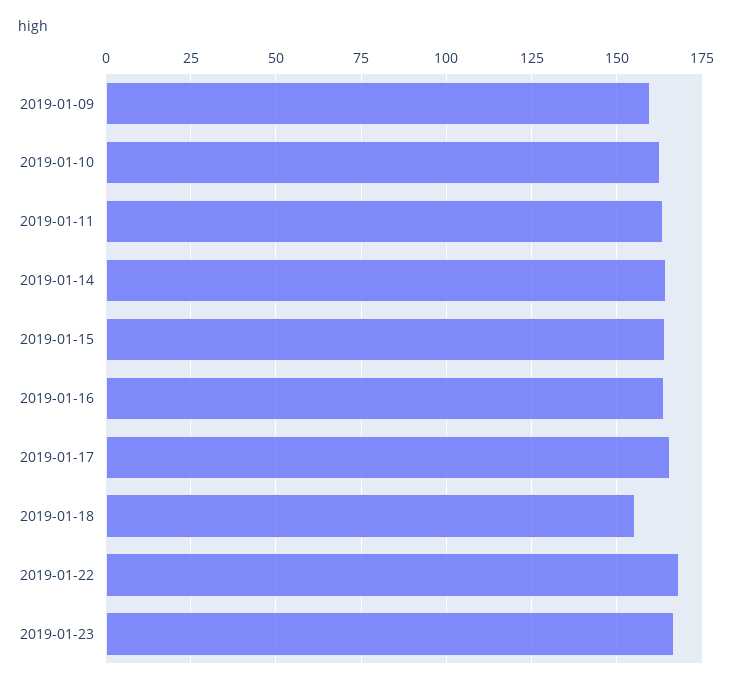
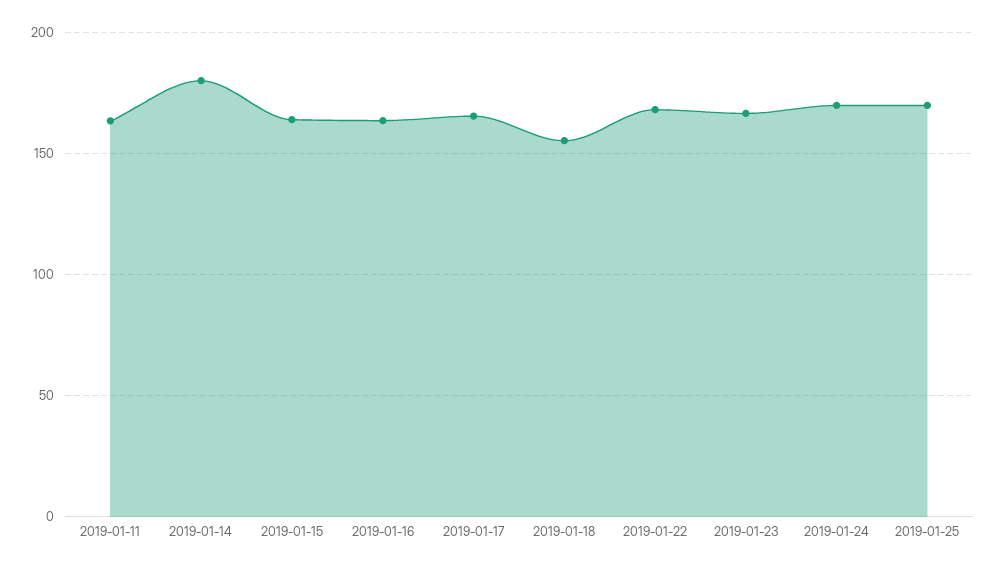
2019-01-09: 160 -> none
2019-01-10: 162.5 -> none
2019-01-14: 165 -> 180
2019-01-24: none -> 170
2019-01-25: none -> 170

